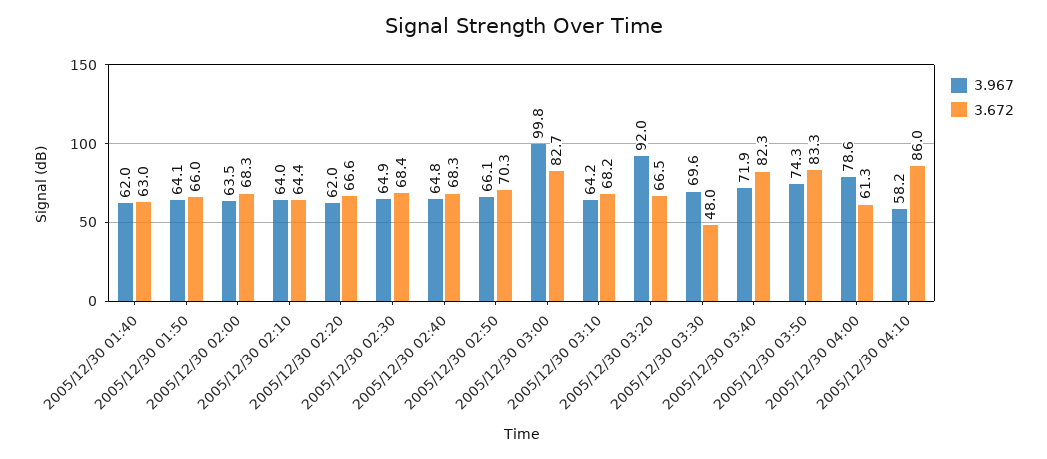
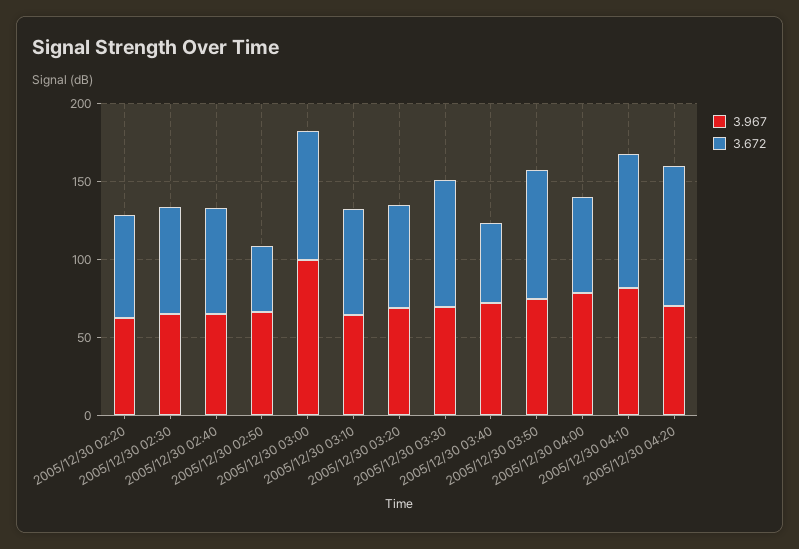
3.967, 2005/12/30 01:40: 62 -> none
3.672, 2005/12/30 01:40: 63 -> none
3.967, 2005/12/30 01:50: 64.1 -> none
3.672, 2005/12/30 01:50: 66 -> none
3.967, 2005/12/30 02:00: 63.5 -> none
3.672, 2005/12/30 02:00: 68.3 -> none
3.967, 2005/12/30 02:10: 64 -> none
3.672, 2005/12/30 02:10: 64.4 -> none
3.672, 2005/12/30 02:50: 70.3 -> 40
3.967, 2005/12/30 03:20: 92 -> 70
3.672, 2005/12/30 03:30: 48 -> 80
3.672, 2005/12/30 03:40: 82.3 -> 50
3.967, 2005/12/30 04:10: 58.2 -> 80
3.967, 2005/12/30 04:20: none -> 70
3.672, 2005/12/30 04:20: none -> 90

